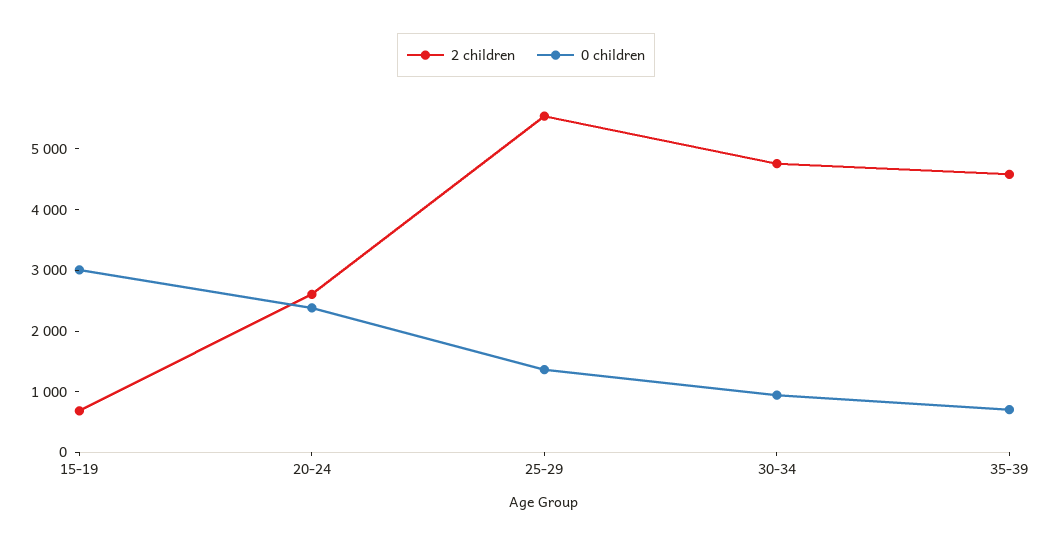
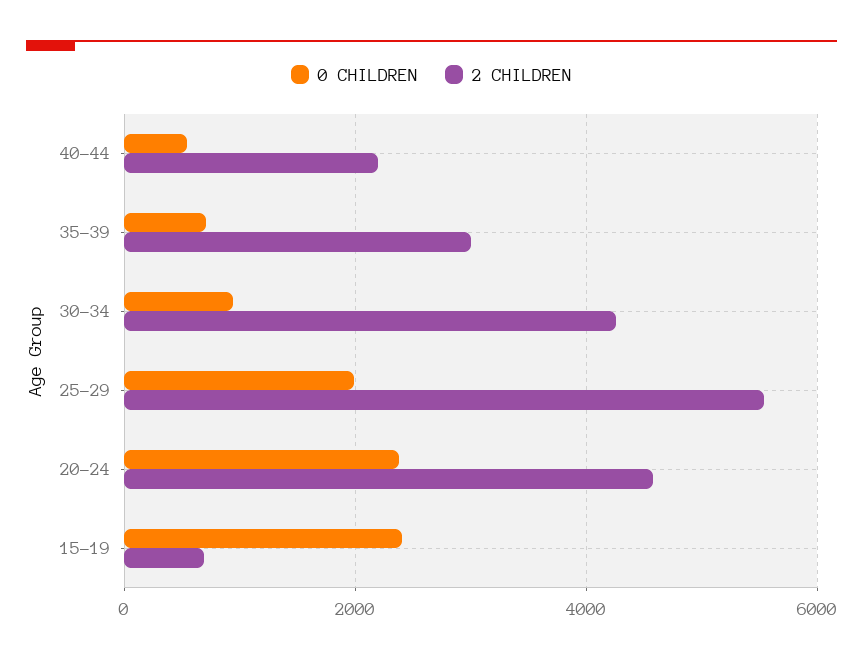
0 children, 15-19: 3000 -> 2400
2 children, 20-24: 2600 -> 4600
0 children, 25-29: 1400 -> 2000
2 children, 30-34: 4800 -> 4200
2 children, 35-39: 4600 -> 3000
0 children, 40-44: none -> 600
2 children, 40-44: none -> 2200

